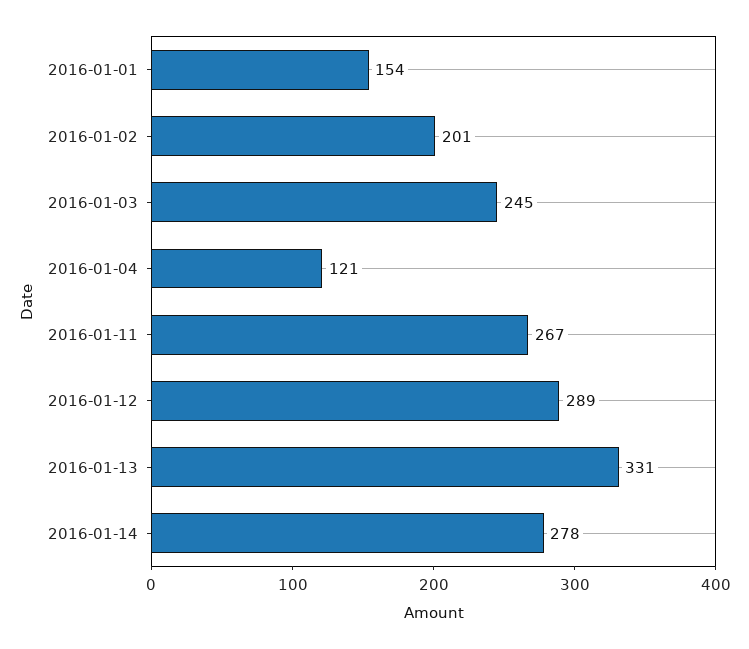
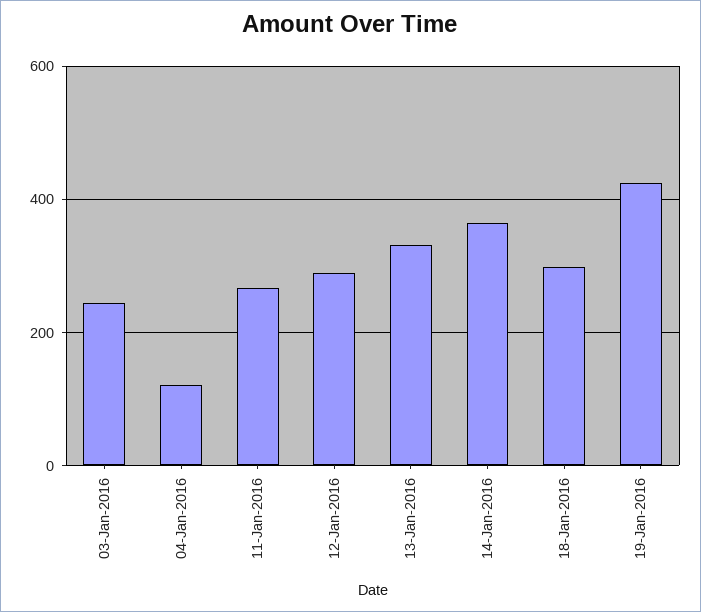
2016-01-01: 154 -> none
2016-01-02: 201 -> none
2016-01-14: 278 -> 360
18-Jan-2016: none -> 300
19-Jan-2016: none -> 420

